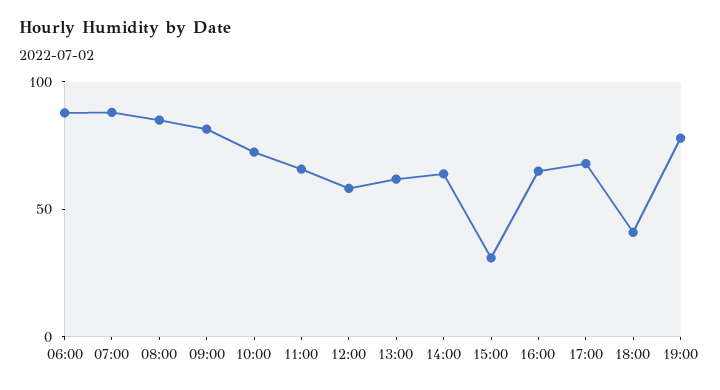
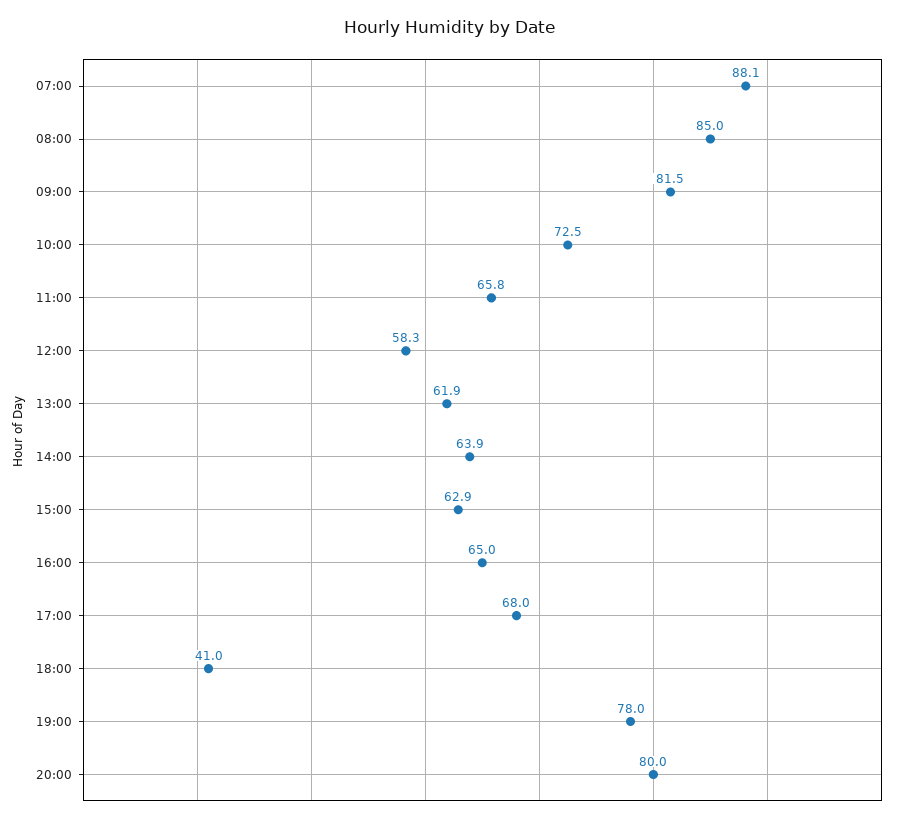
06:00: 90 -> none
15:00: 30 -> 62.9
20:00: none -> 80

